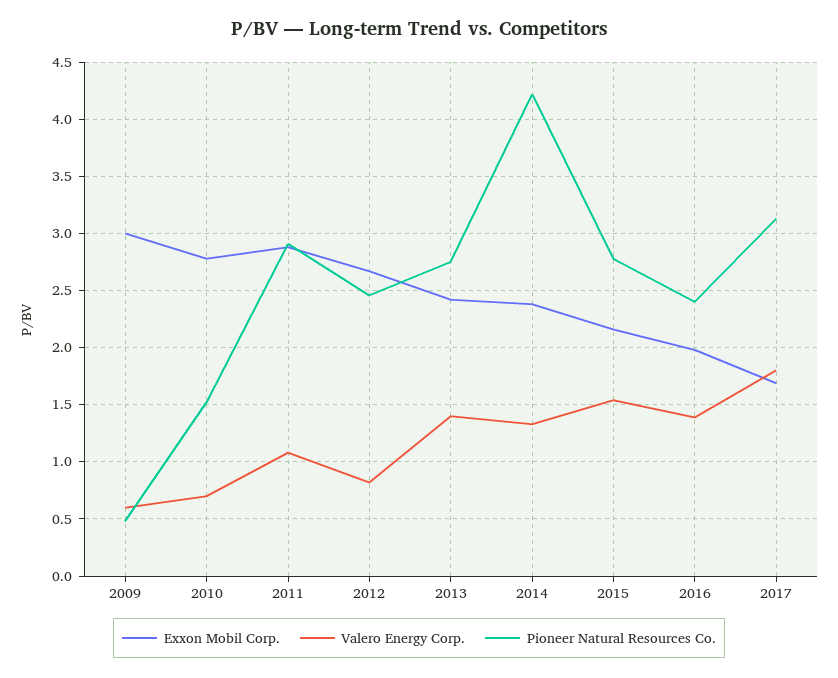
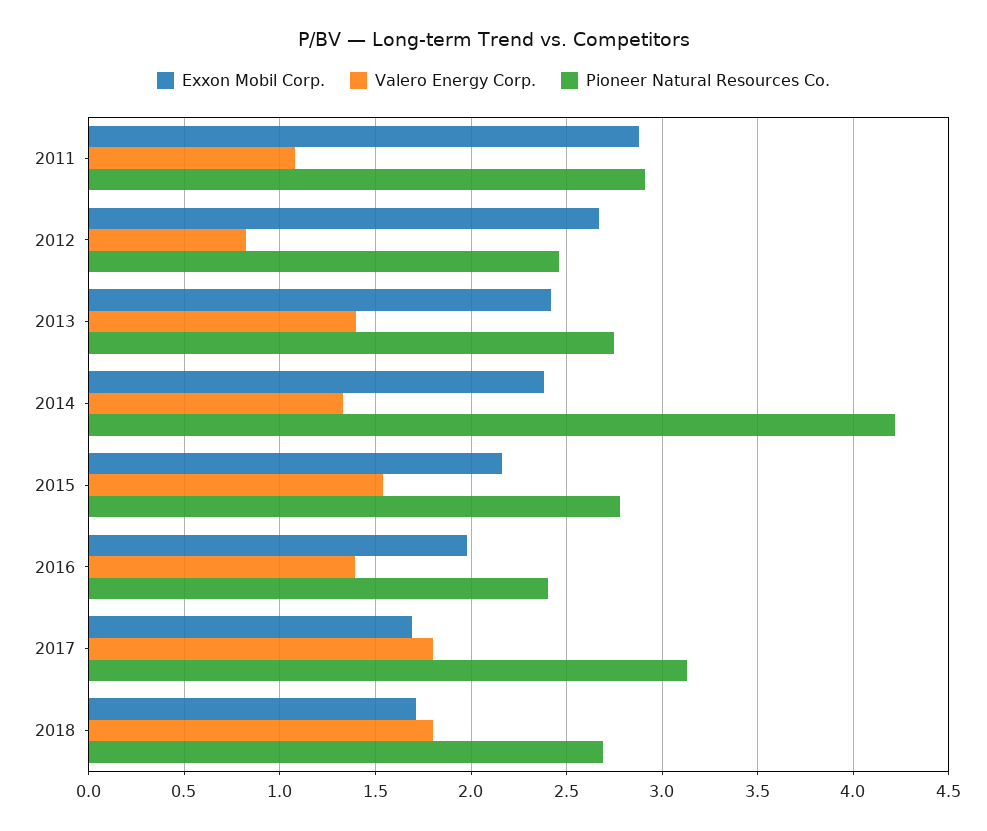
Exxon Mobil Corp., 2009: 3 -> none
Valero Energy Corp., 2009: 0.6 -> none
Pioneer Natural Resources Co., 2009: 0.5 -> none
Exxon Mobil Corp., 2010: 2.8 -> none
Valero Energy Corp., 2010: 0.7 -> none
Pioneer Natural Resources Co., 2010: 1.5 -> none
Exxon Mobil Corp., 2018: none -> 1.7
Valero Energy Corp., 2018: none -> 1.8
Pioneer Natural Resources Co., 2018: none -> 2.7

